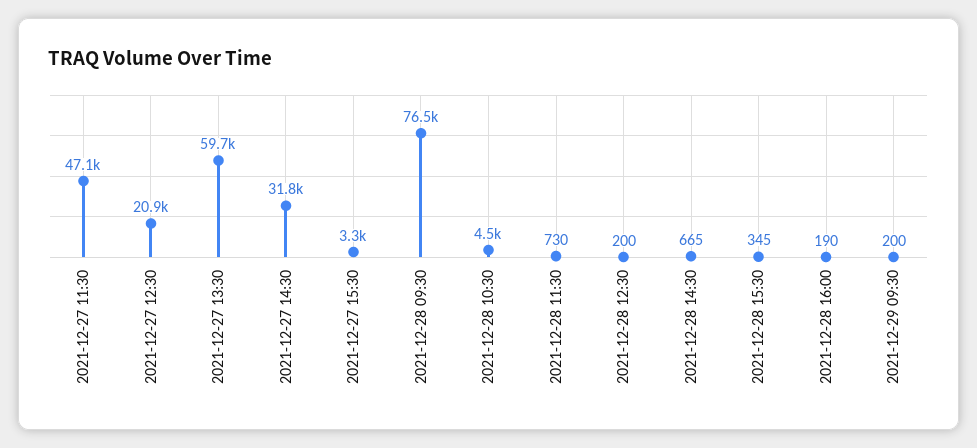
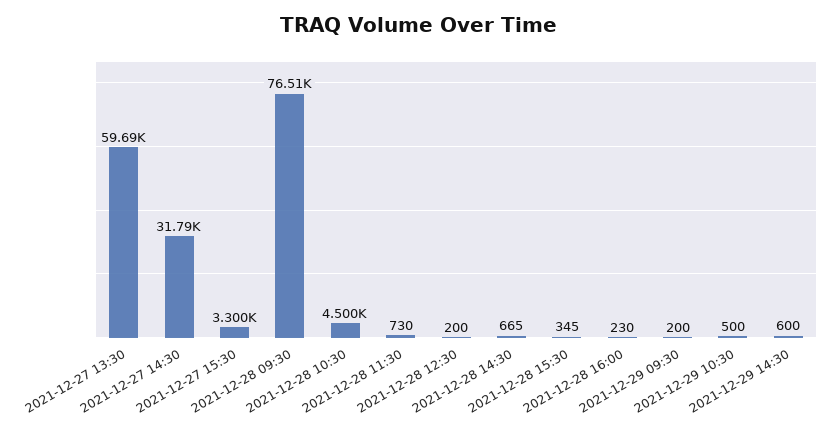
2021-12-27 11:30: 47100 -> none
2021-12-27 12:30: 20900 -> none
2021-12-28 16:00: 190 -> 230
2021-12-29 10:30: none -> 500
2021-12-29 14:30: none -> 600

